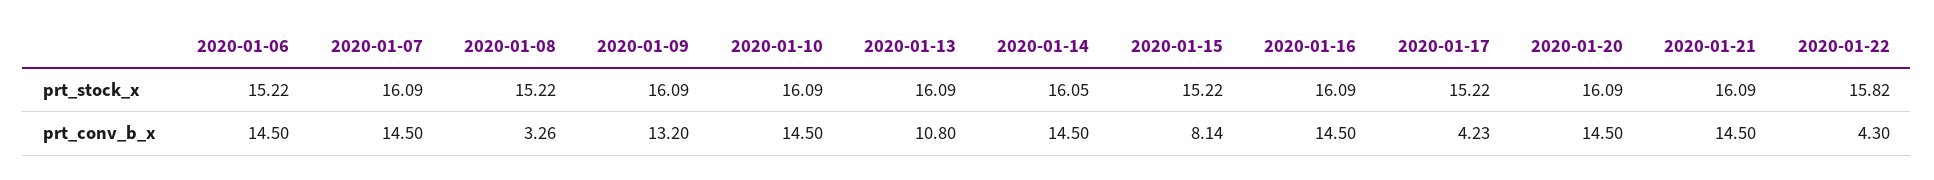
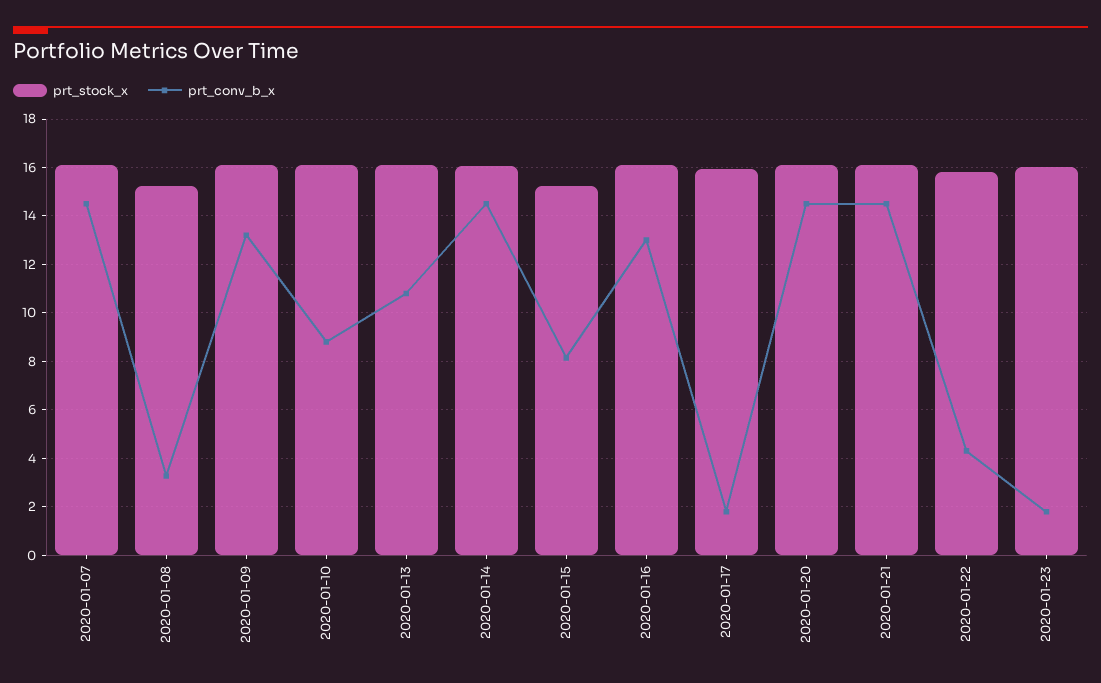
prt_stock_x, 2020-01-06: 15.22 -> none
prt_stock_x, 2020-01-17: 15.22 -> 16
prt_conv_b_x, 2020-01-06: 14.5 -> none
prt_conv_b_x, 2020-01-10: 14.5 -> 8.75
prt_conv_b_x, 2020-01-16: 14.5 -> 13
prt_conv_b_x, 2020-01-17: 4.23 -> 1.75
prt_stock_x, 2020-01-23: none -> 16
prt_conv_b_x, 2020-01-23: none -> 1.75

